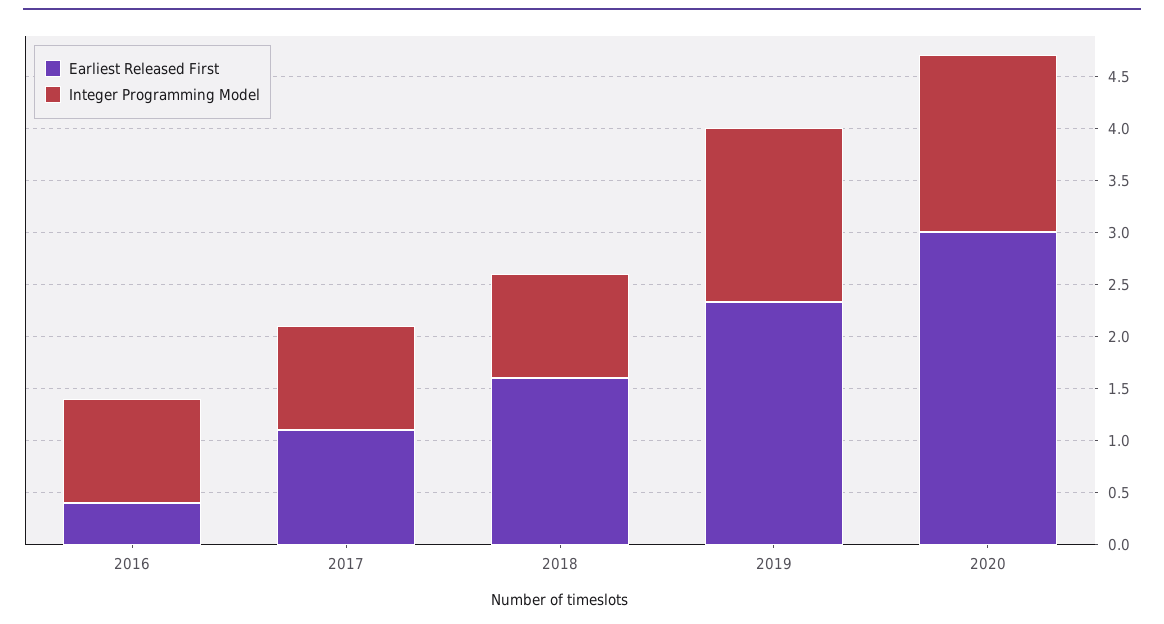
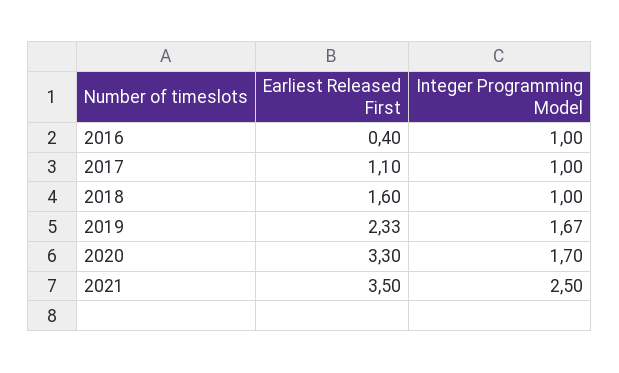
Earliest Released First, 2020: 3 -> 3.3
Earliest Released First, 2021: none -> 3.5
Integer Programming Model, 2021: none -> 2.5

